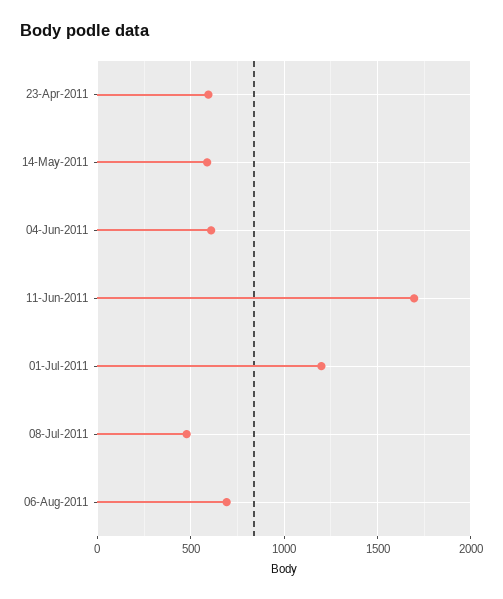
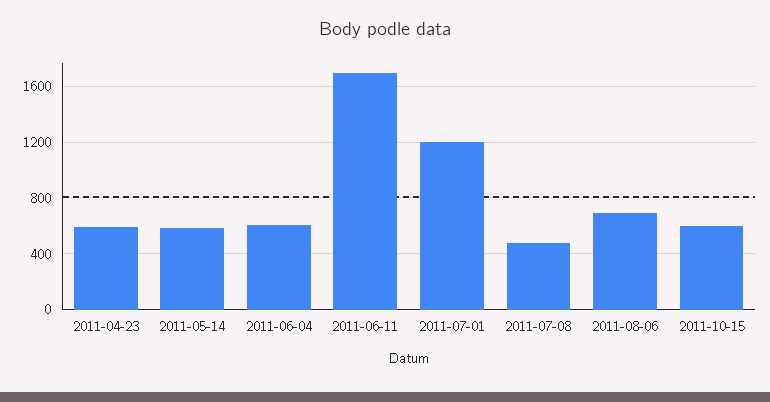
2011-10-15: none -> 600

